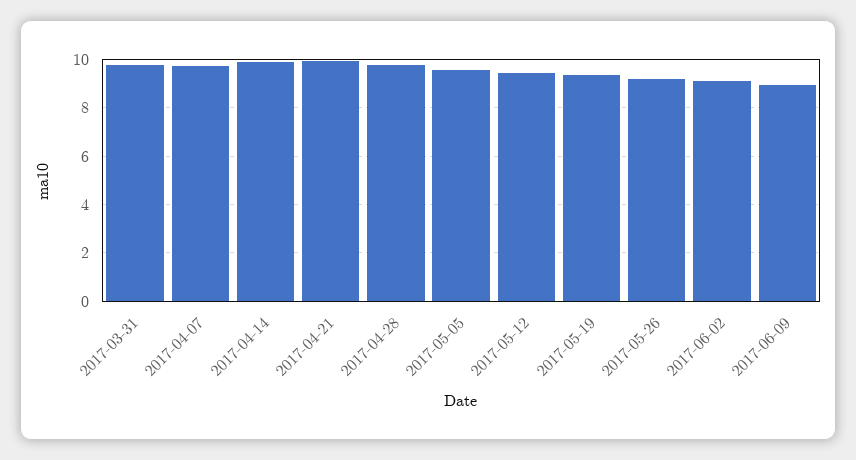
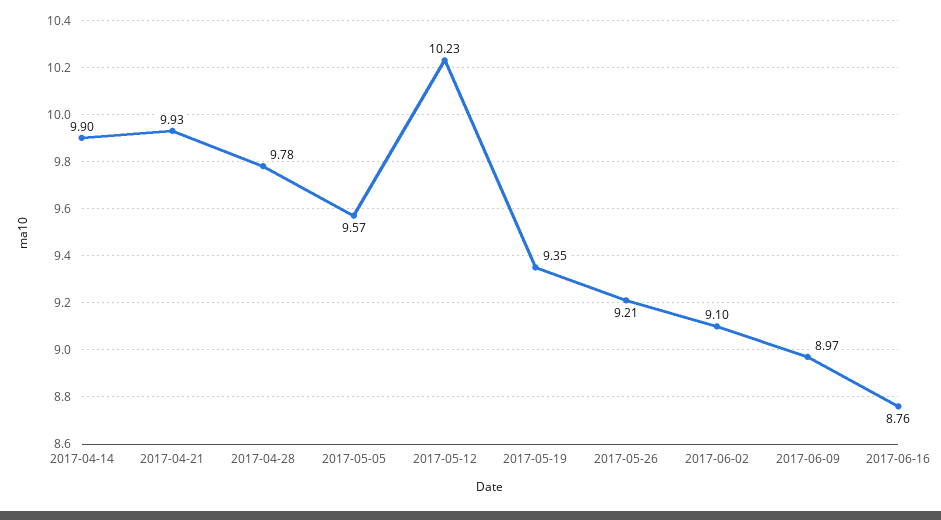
2017-03-31: 9.75 -> none
2017-04-07: 9.75 -> none
2017-05-12: 9.5 -> 10.23
2017-06-16: none -> 8.76

